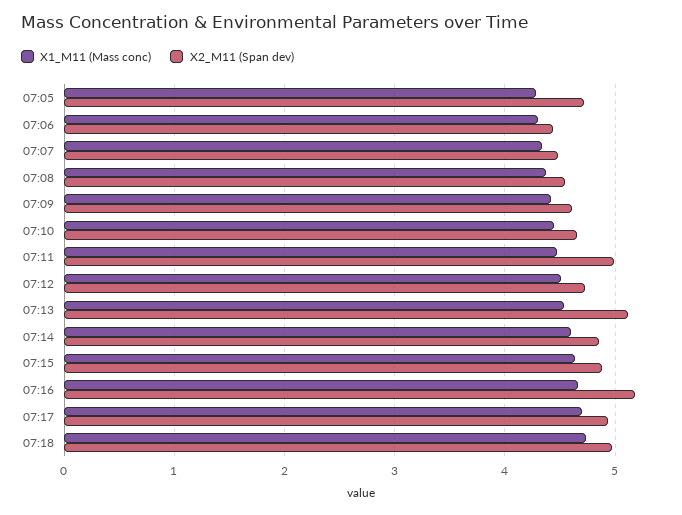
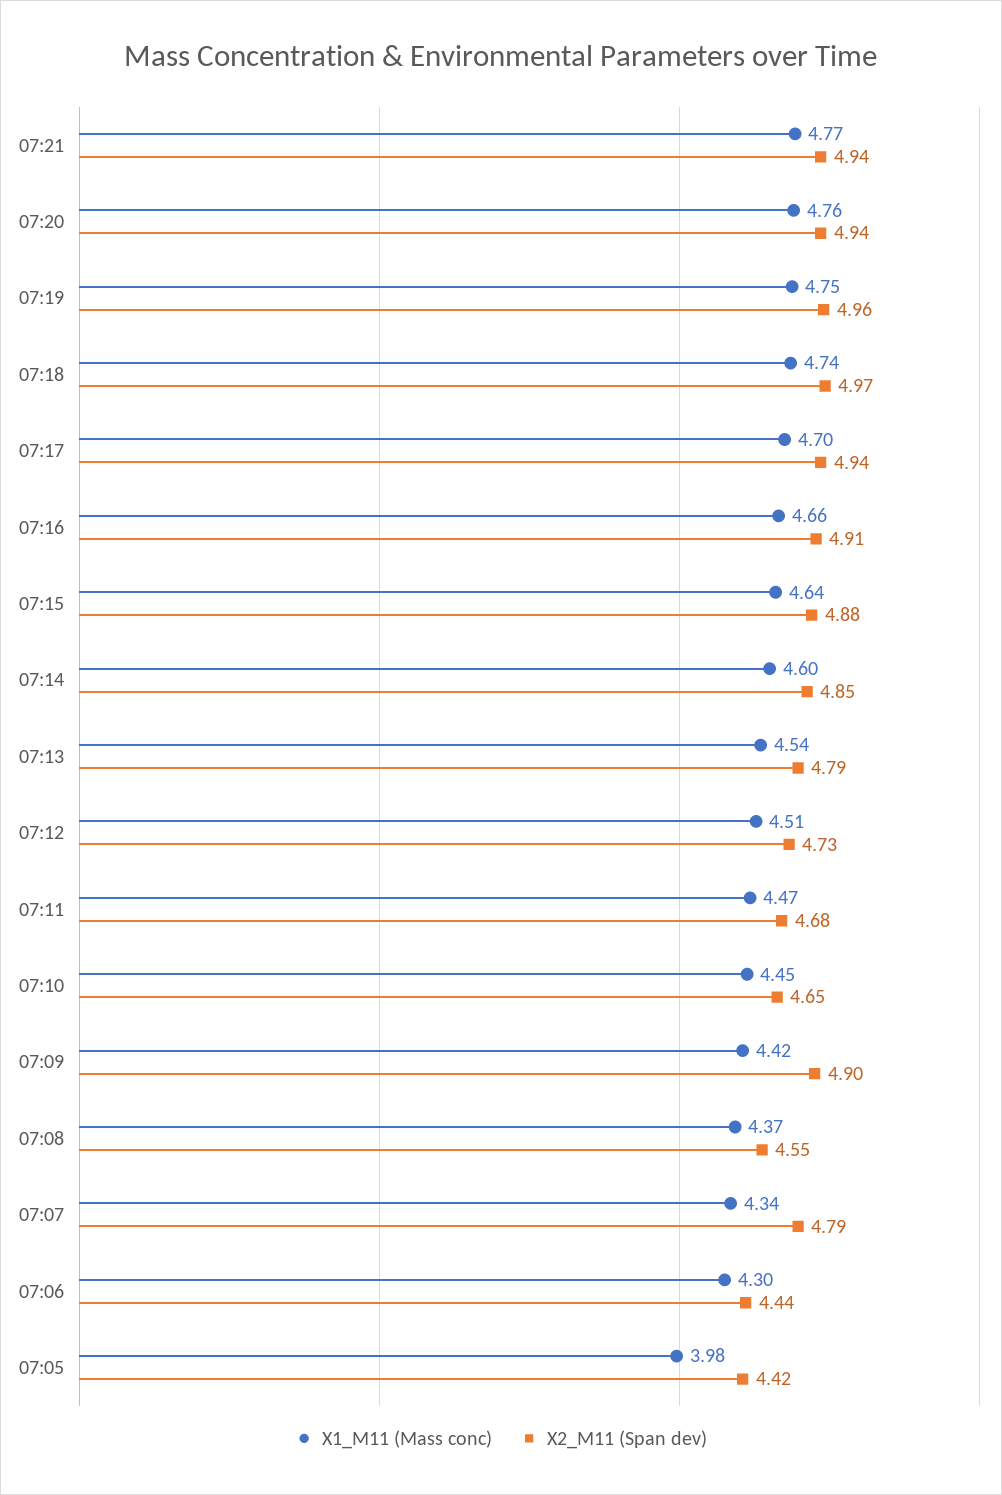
X1_M11 (Mass conc), 07:05: 4.3 -> 3.98
X2_M11 (Span dev), 07:05: 4.7 -> 4.42
X2_M11 (Span dev), 07:07: 4.5 -> 4.79
X2_M11 (Span dev), 07:09: 4.6 -> 4.9
X2_M11 (Span dev), 07:11: 5 -> 4.68
X2_M11 (Span dev), 07:13: 5.1 -> 4.79
X2_M11 (Span dev), 07:16: 5.2 -> 4.91
X1_M11 (Mass conc), 07:21: none -> 4.77
X2_M11 (Span dev), 07:21: none -> 4.94
X1_M11 (Mass conc), 07:20: none -> 4.76
X2_M11 (Span dev), 07:20: none -> 4.94
X1_M11 (Mass conc), 07:19: none -> 4.75
X2_M11 (Span dev), 07:19: none -> 4.96

